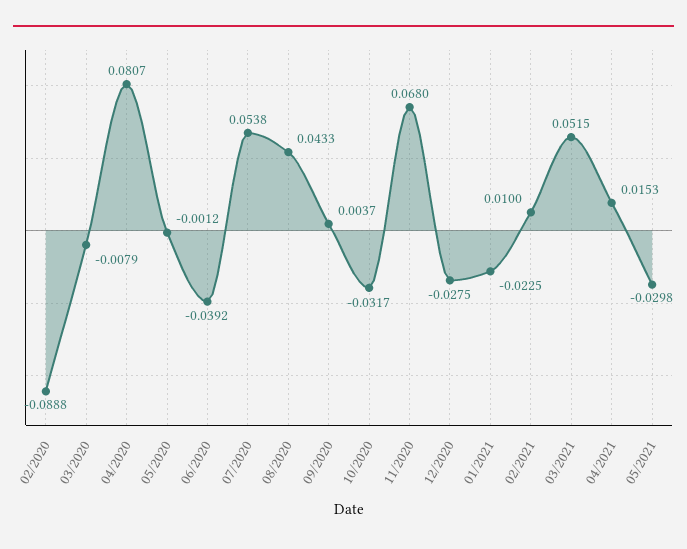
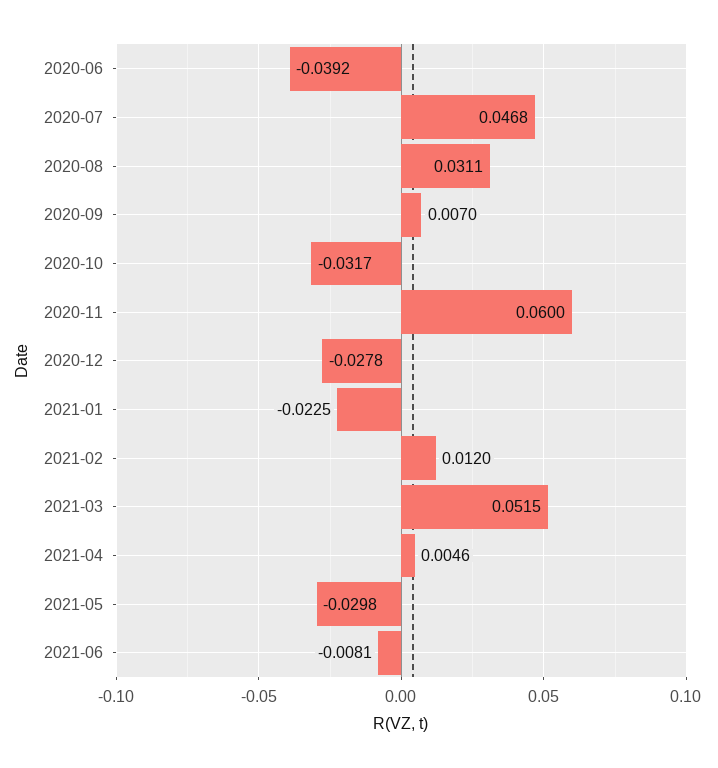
02/2020: -0.0888 -> none
03/2020: -0.0079 -> none
04/2020: 0.0807 -> none
05/2020: -0.0012 -> none
07/2020: 0.0538 -> 0.0468
08/2020: 0.0433 -> 0.0311
09/2020: 0.0037 -> 0.007
11/2020: 0.068 -> 0.06
12/2020: -0.0275 -> -0.0278
02/2021: 0.01 -> 0.012
04/2021: 0.0153 -> 0.0046
2021-06: none -> -0.0081

